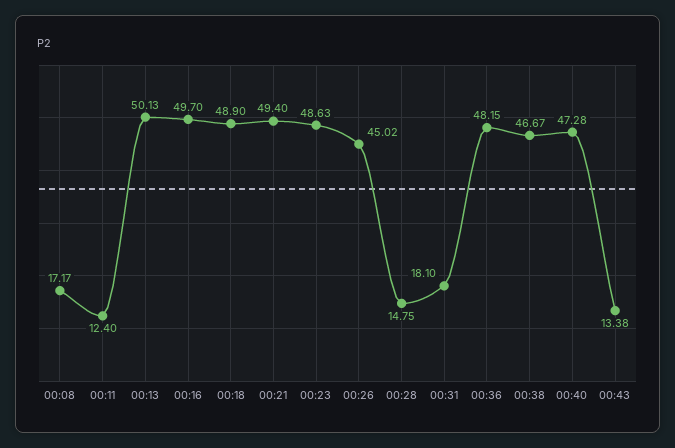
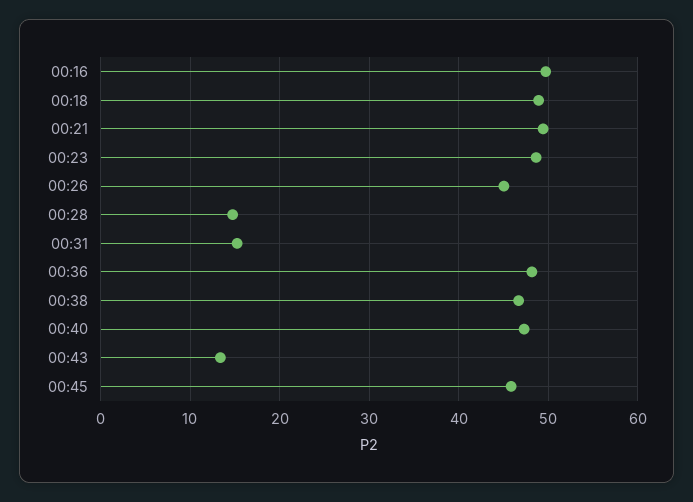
00:08: 17.17 -> none
00:11: 12.4 -> none
00:13: 50.13 -> none
00:31: 18.1 -> 15
00:45: none -> 46

